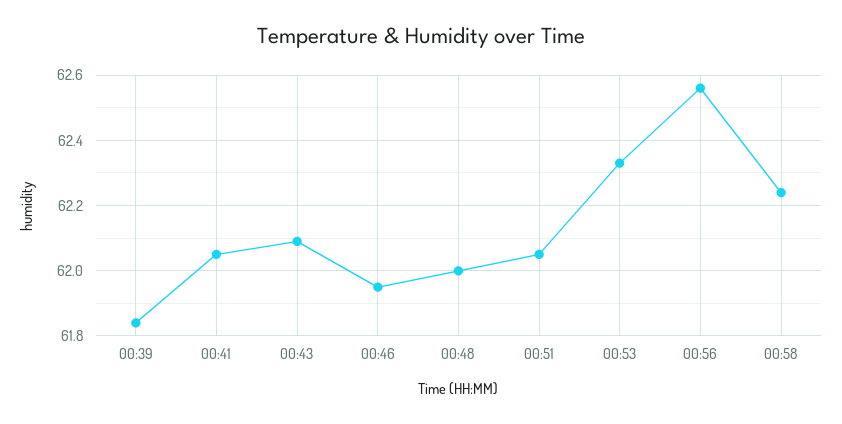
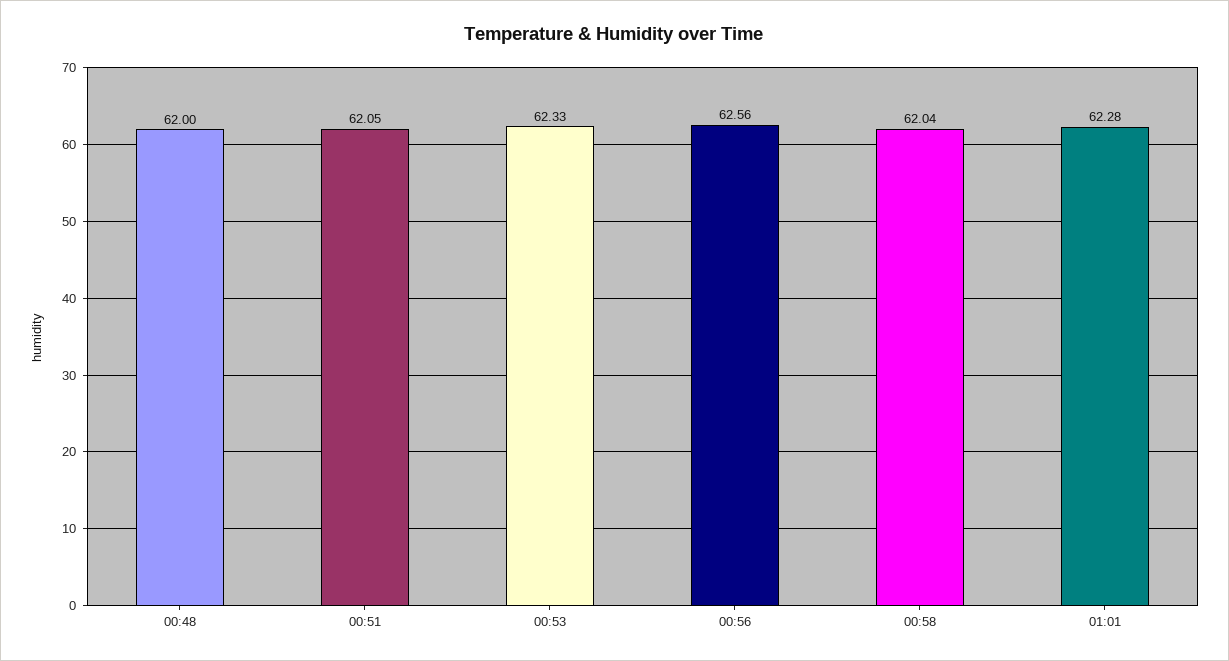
00:39: 61.85 -> none
00:41: 62.05 -> none
00:43: 62.1 -> none
00:46: 61.95 -> none
00:58: 62.25 -> 62.04
01:01: none -> 62.28

